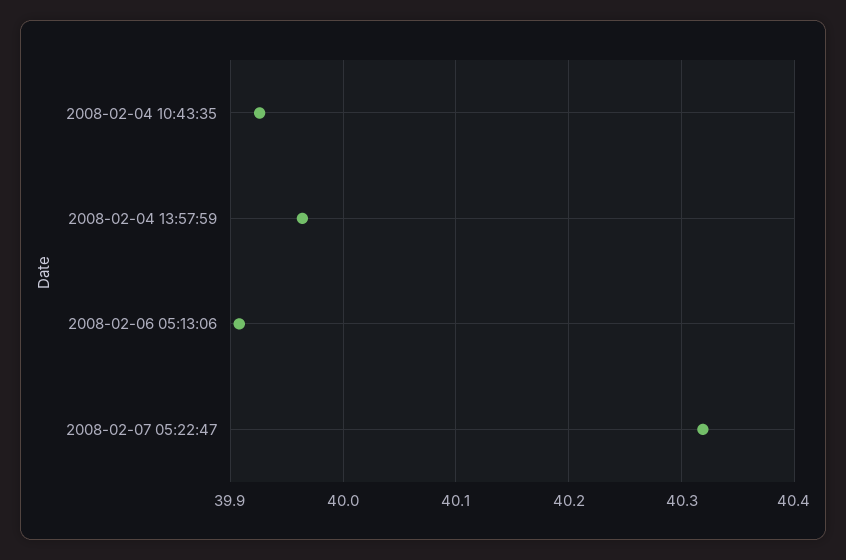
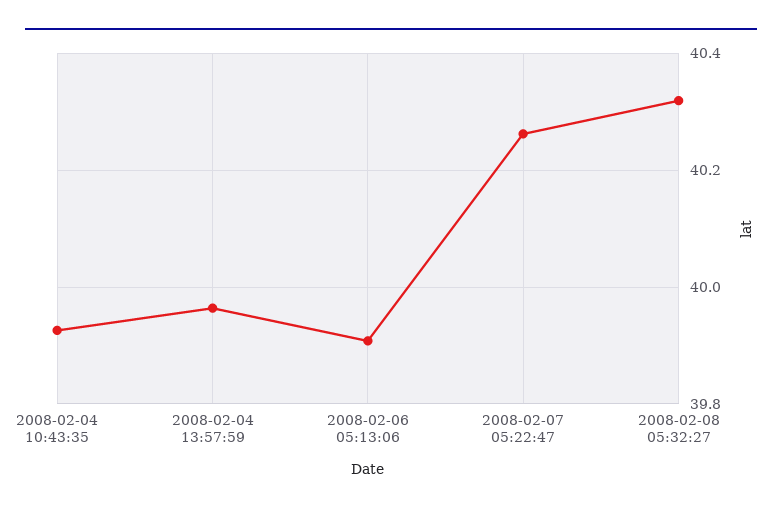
2008-02-07 05:22:47: 40.32 -> 40.26
2008-02-08 05:32:27: none -> 40.32

